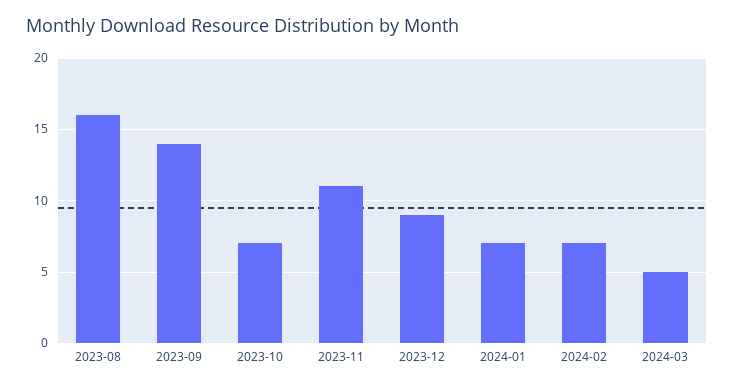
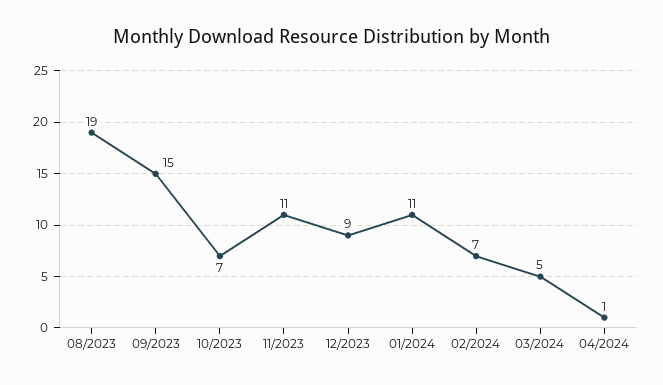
2023-08: 16 -> 19
2023-09: 14 -> 15
2024-01: 7 -> 11
04/2024: none -> 1

